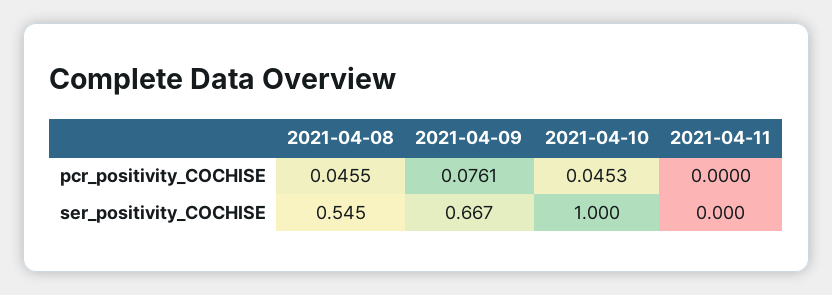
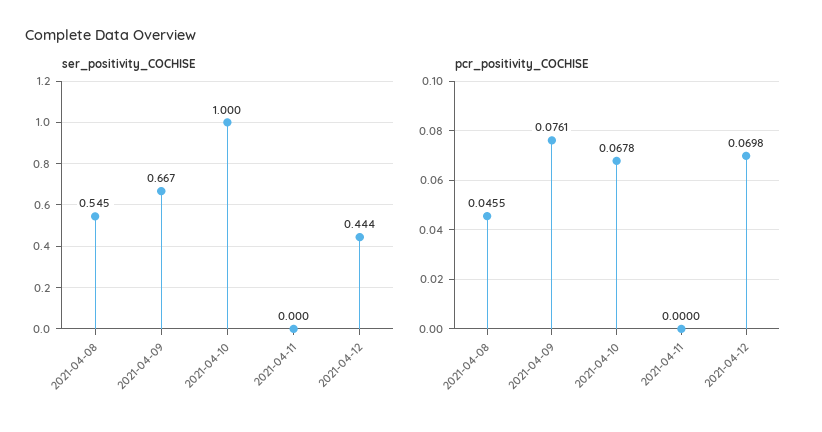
pcr_positivity_COCHISE, 2021-04-10: 0.0453 -> 0.0678
ser_positivity_COCHISE, 2021-04-12: none -> 0.444
pcr_positivity_COCHISE, 2021-04-12: none -> 0.0698

